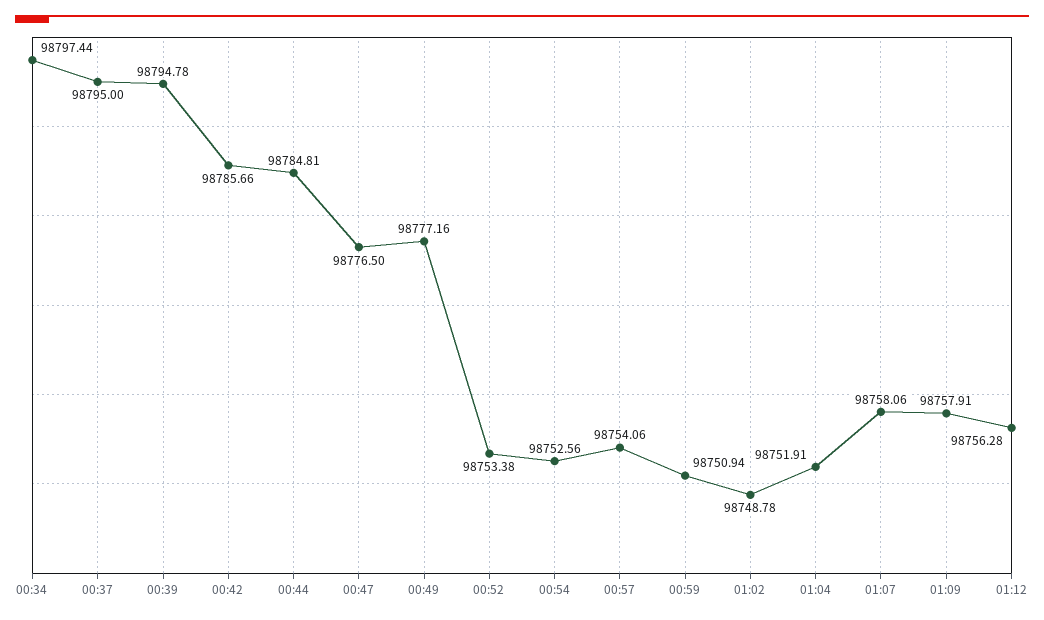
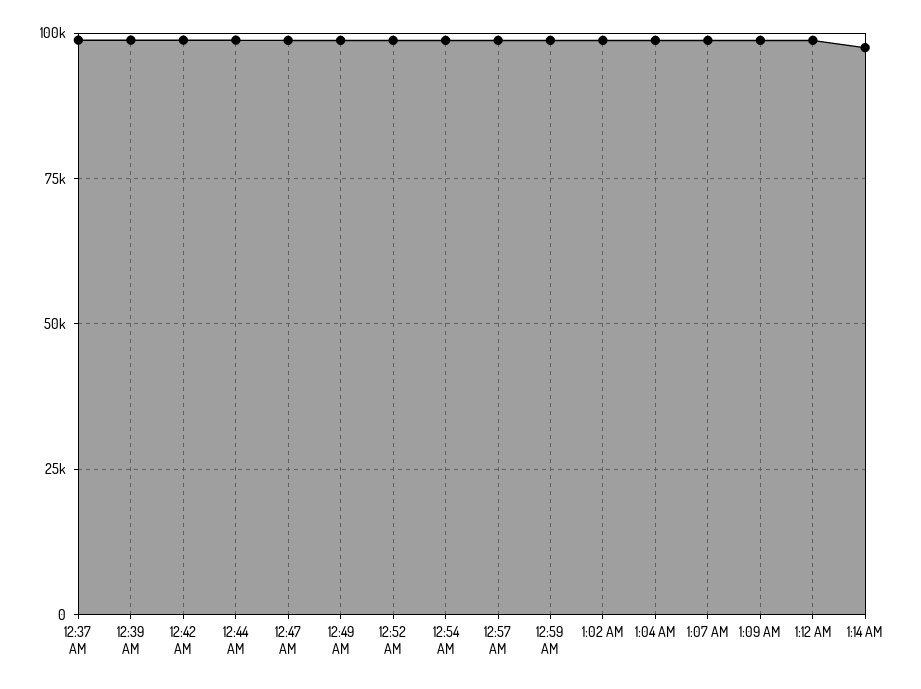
00:34: 98797.44 -> none
1:14 AM: none -> 97500

